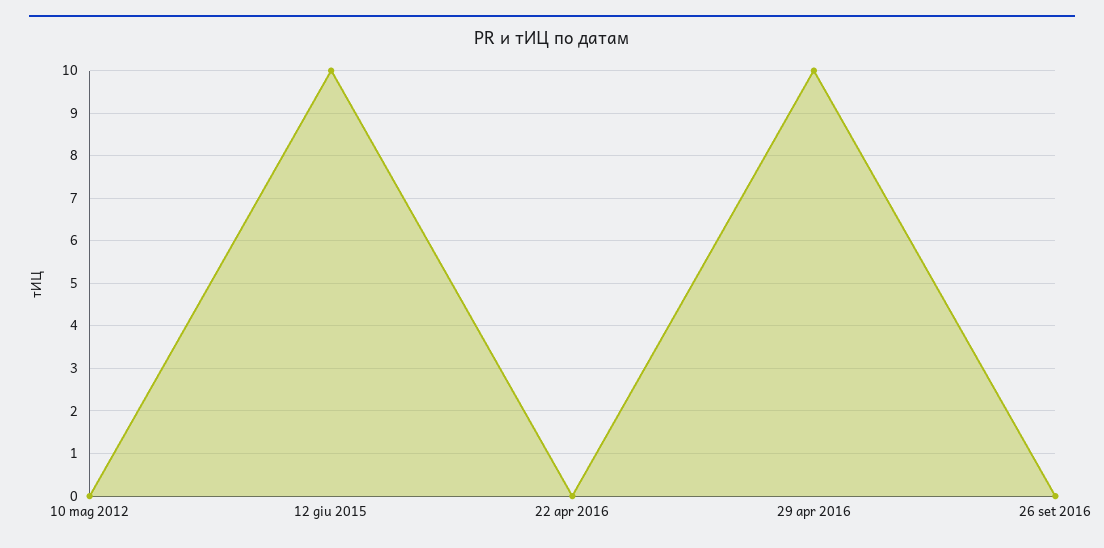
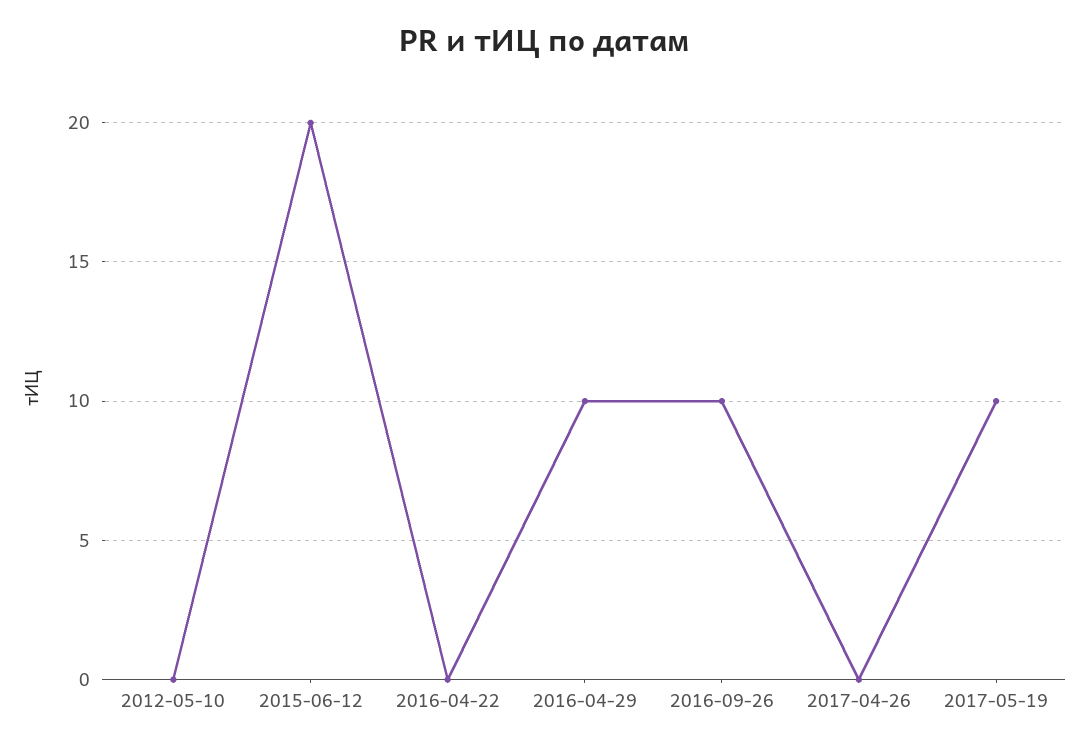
12 giu 2015: 10 -> 20
26 set 2016: 0 -> 10
2017-04-26: none -> 0
2017-05-19: none -> 10

